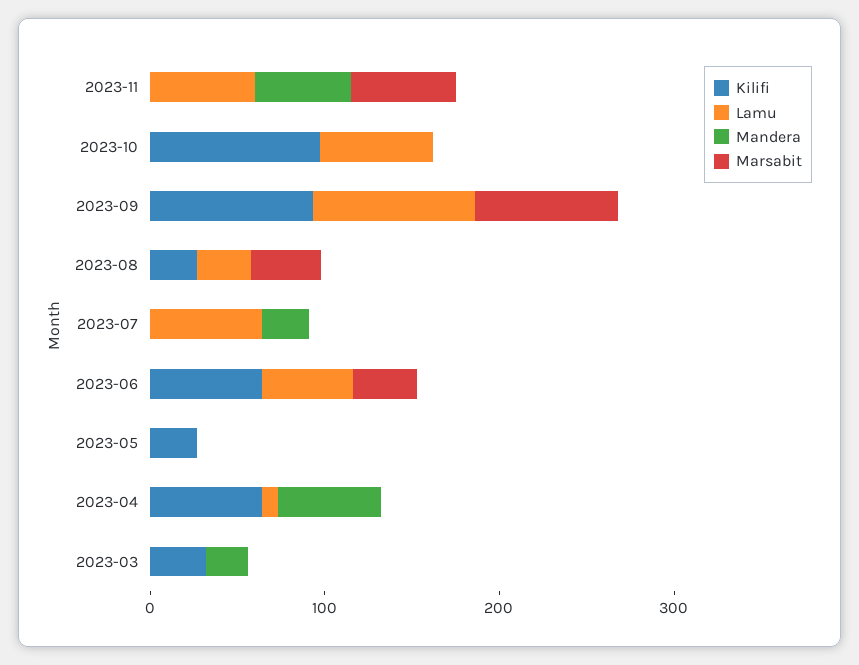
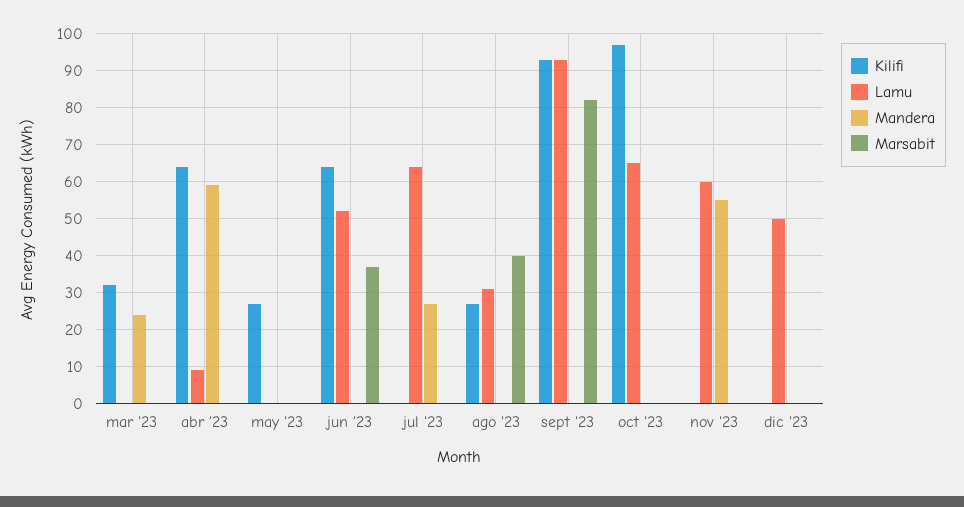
Marsabit, 2023-11: 60 -> 0
Kilifi, dic '23: none -> 0
Lamu, dic '23: none -> 50
Mandera, dic '23: none -> 0
Marsabit, dic '23: none -> 0

